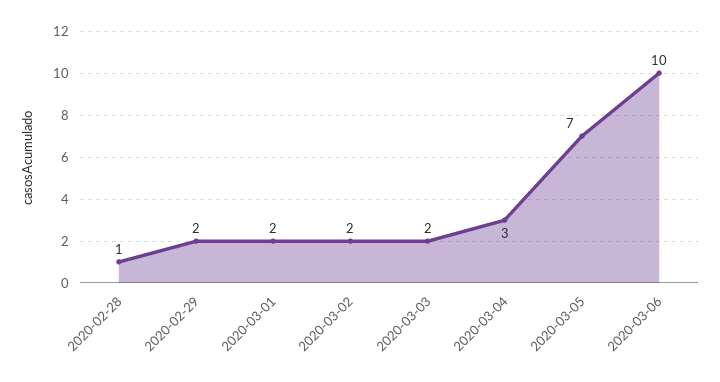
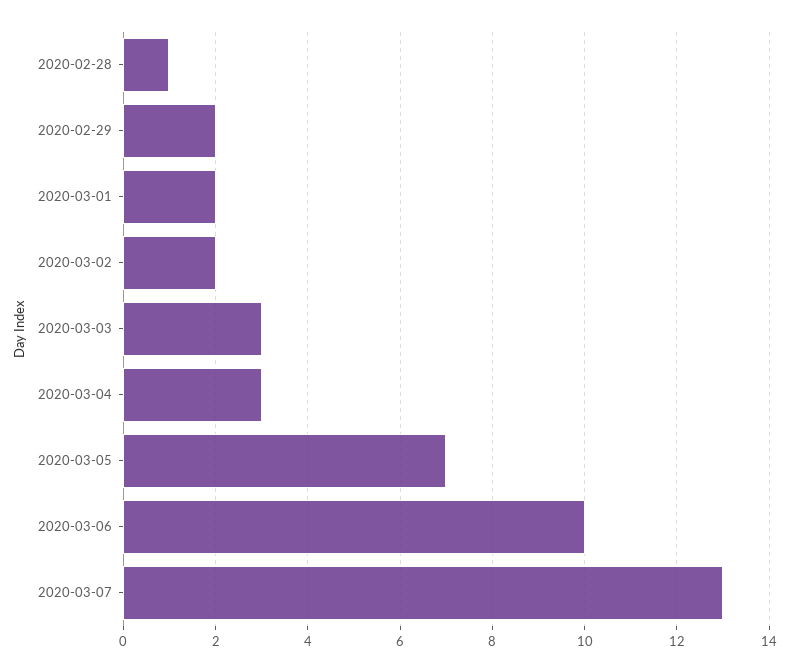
2020-03-03: 2 -> 3
2020-03-07: none -> 13

